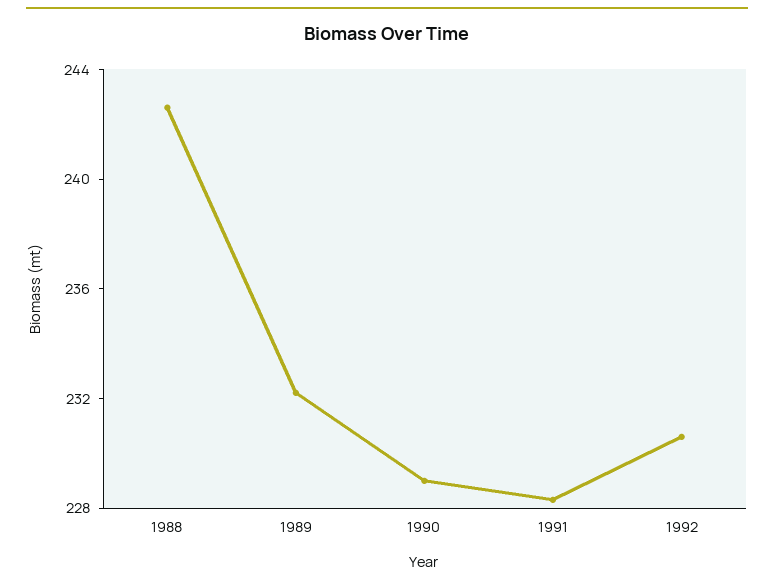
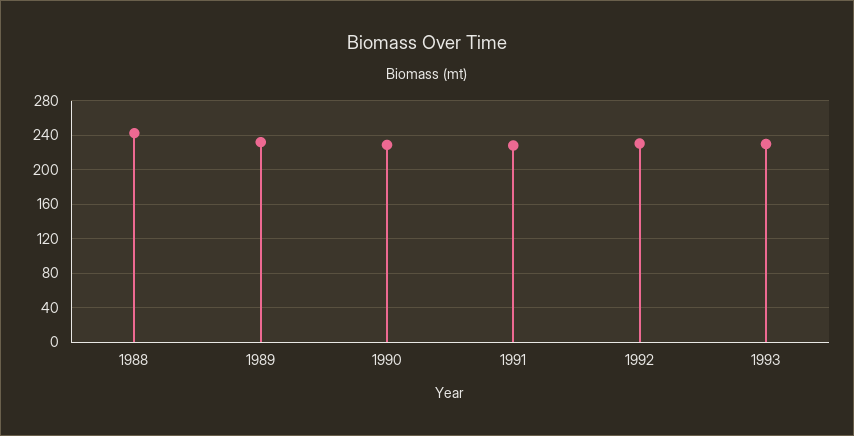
1993: none -> 230

